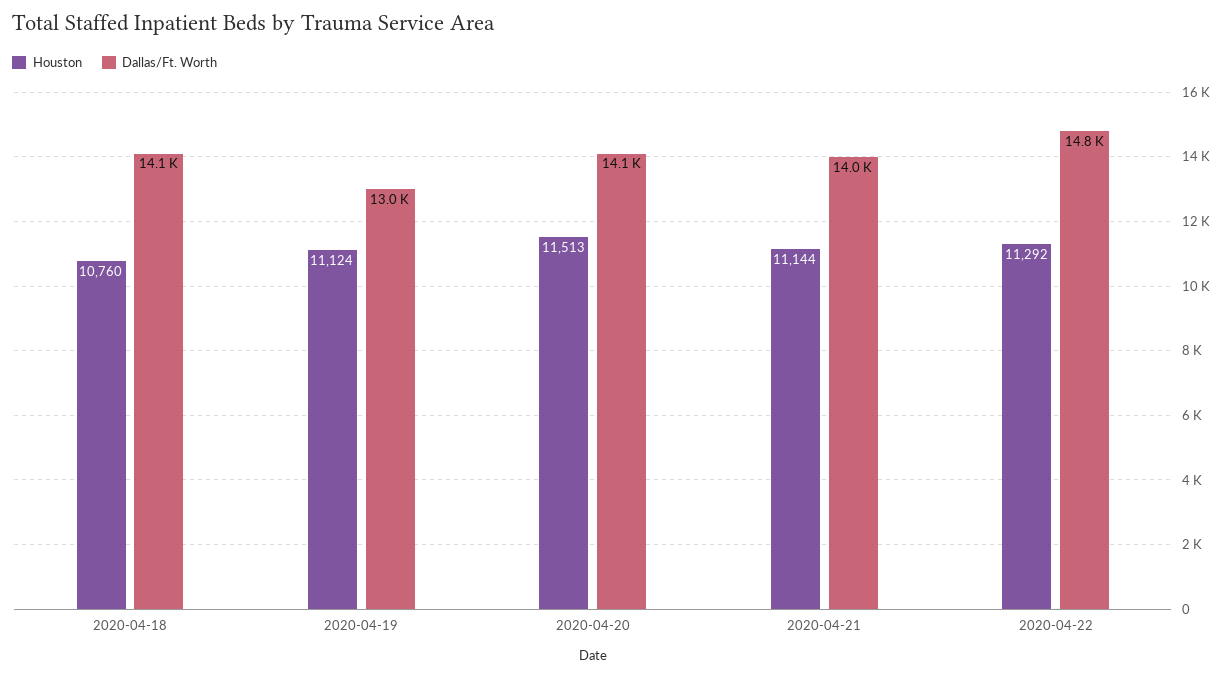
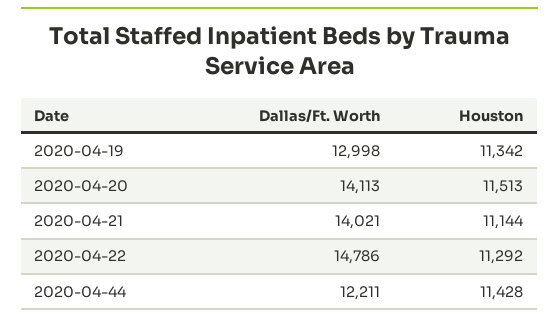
Houston, 2020-04-18: 10760 -> none
Dallas/Ft. Worth, 2020-04-18: 14100 -> none
Houston, 2020-04-19: 11124 -> 11342
Dallas/Ft. Worth, 2020-04-44: none -> 12211
Houston, 2020-04-44: none -> 11428

